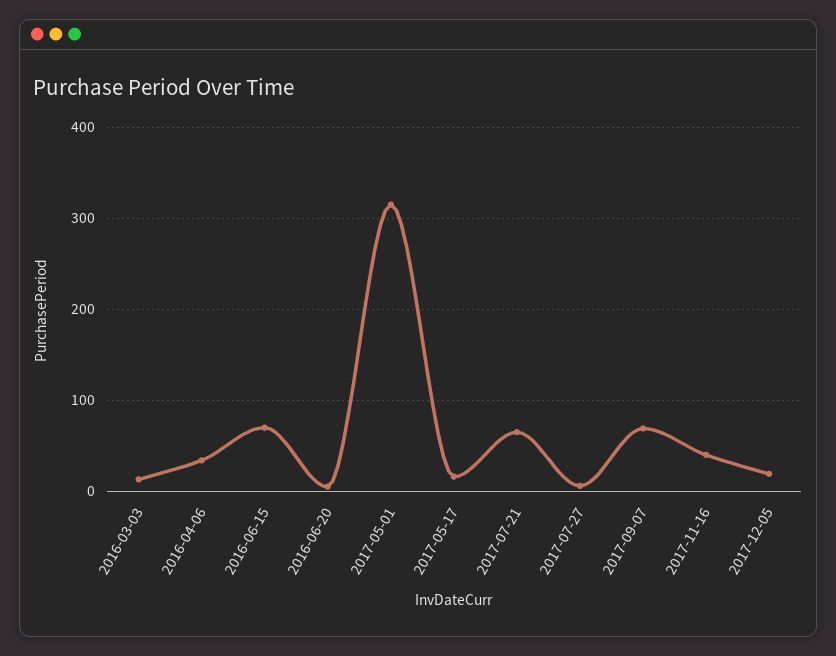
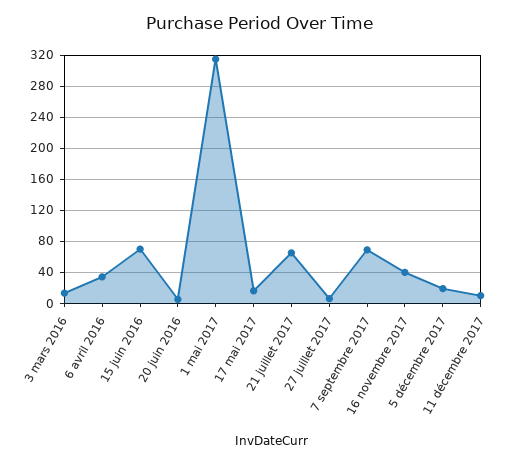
11 décembre 2017: none -> 10

